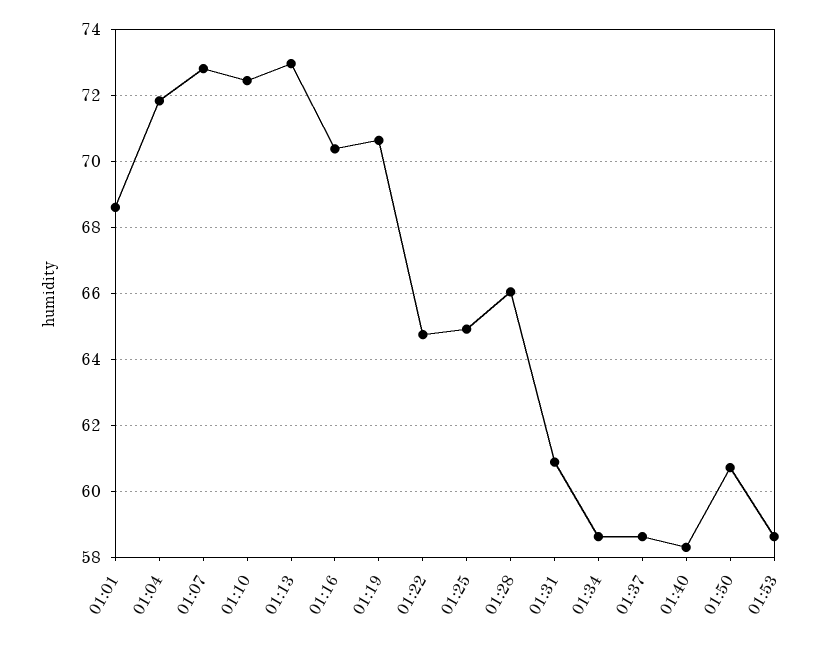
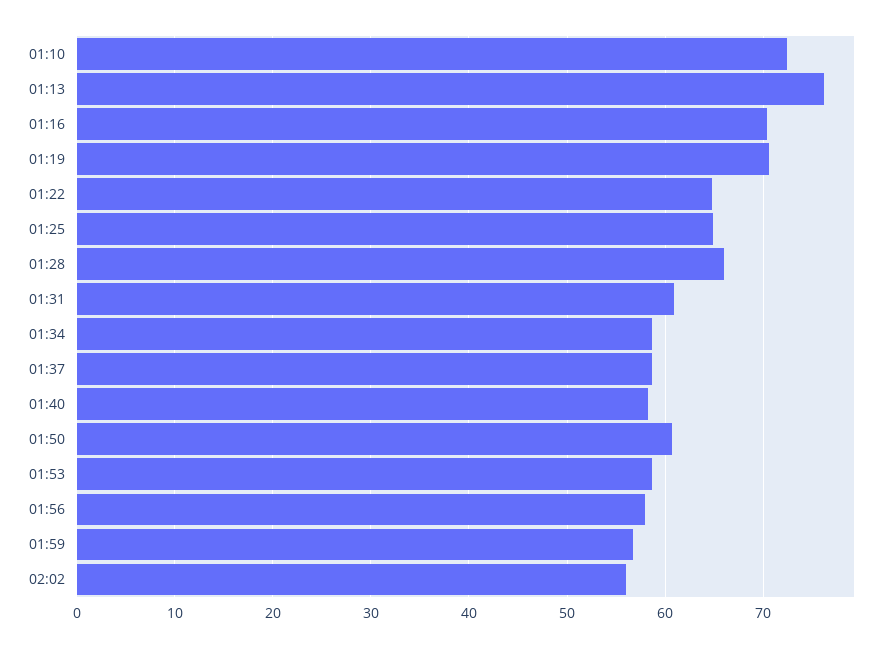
01:01: 68.6 -> none
01:04: 71.8 -> none
01:07: 72.8 -> none
01:13: 73 -> 76
01:56: none -> 58
01:59: none -> 57
02:02: none -> 56

